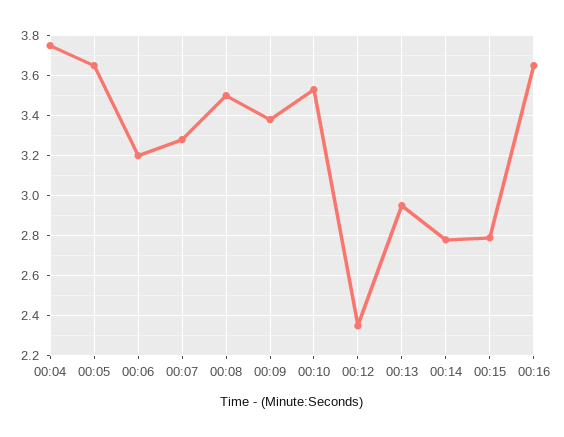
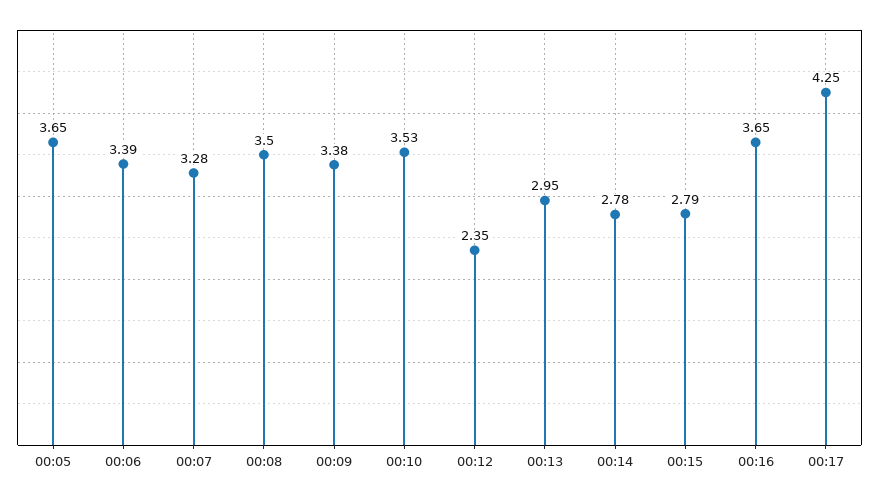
00:04: 3.75 -> none
00:06: 3.2 -> 3.39
00:17: none -> 4.25

